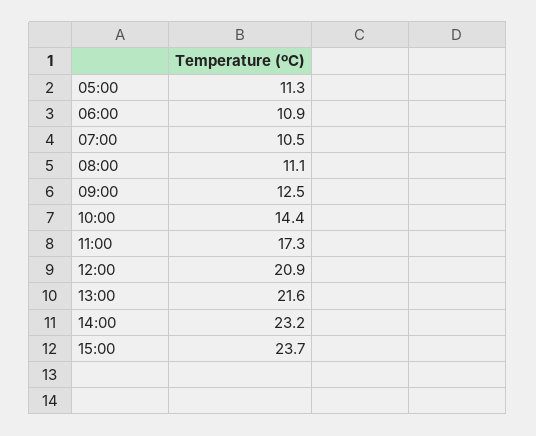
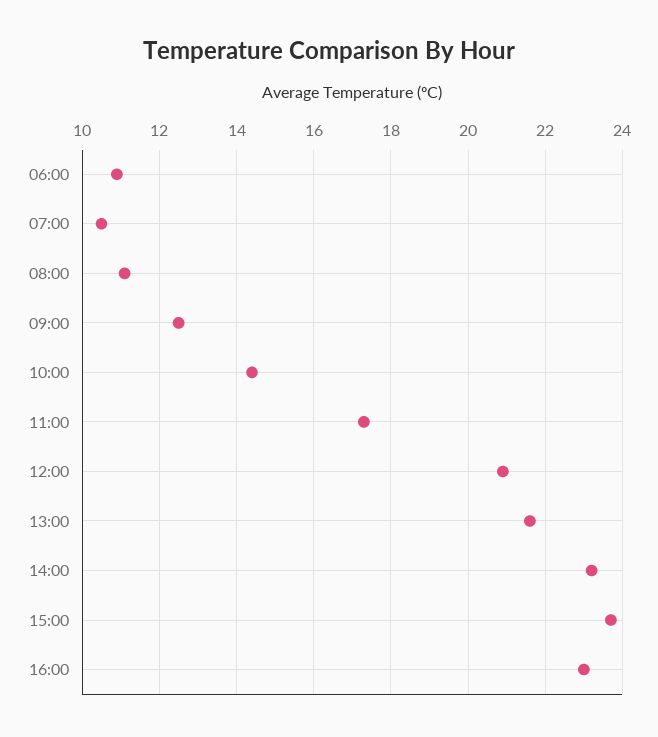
05:00: 11.3 -> none
16:00: none -> 23

